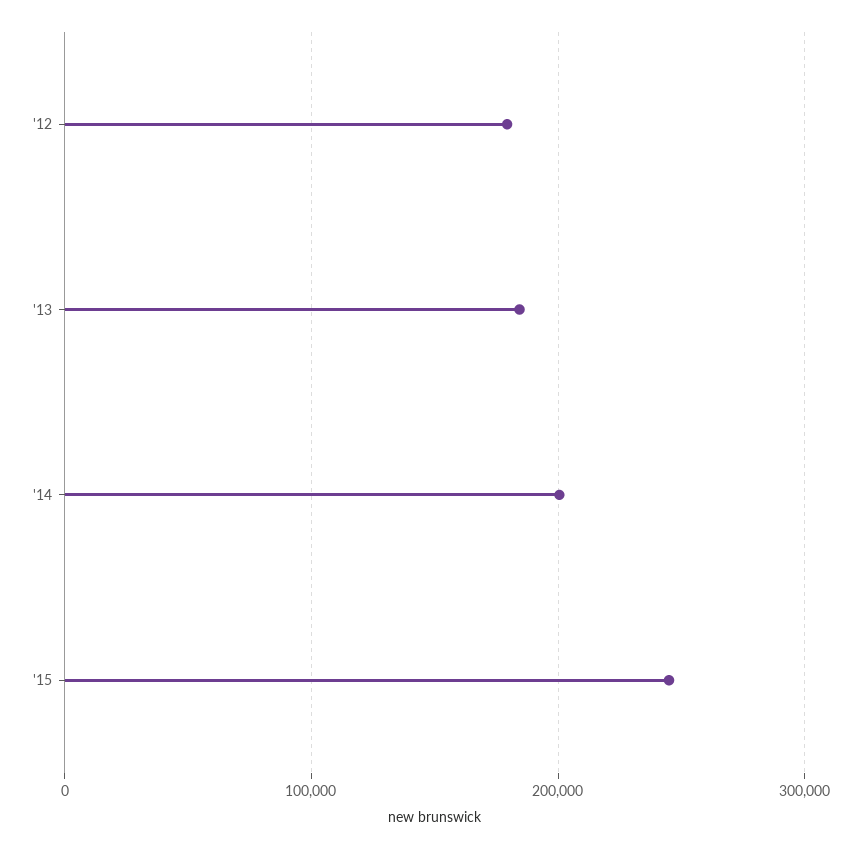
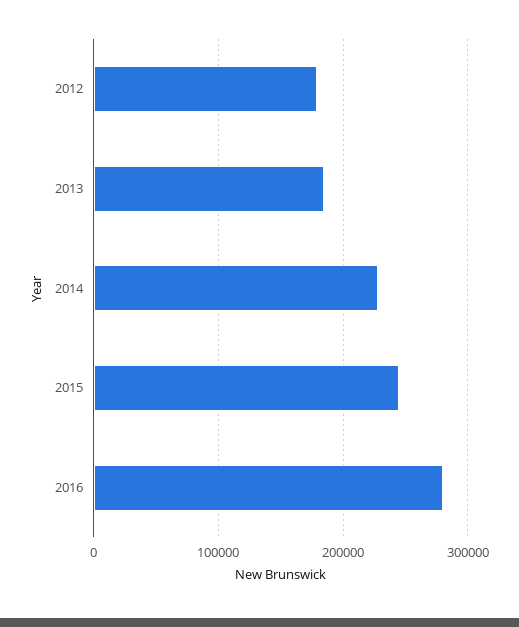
'14: 200000 -> 230000
2016: none -> 280000

